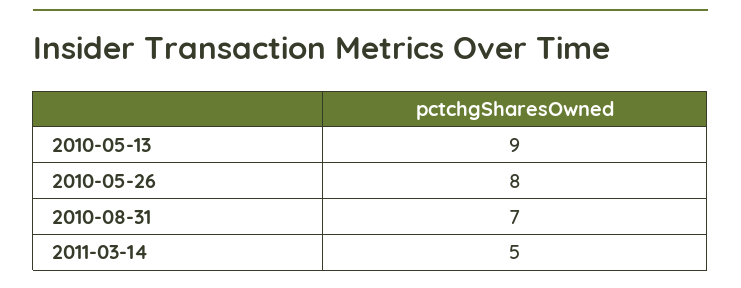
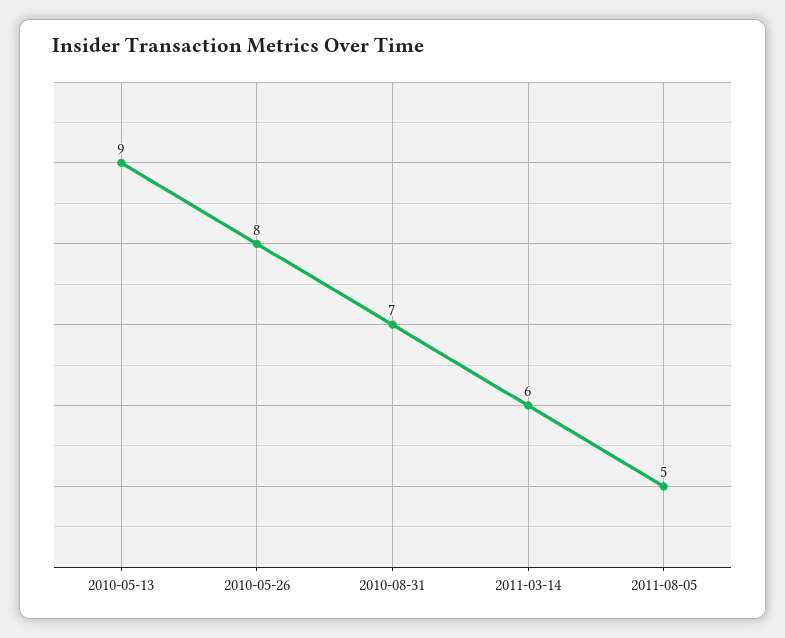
2011-03-14: 5 -> 6
2011-08-05: none -> 5

